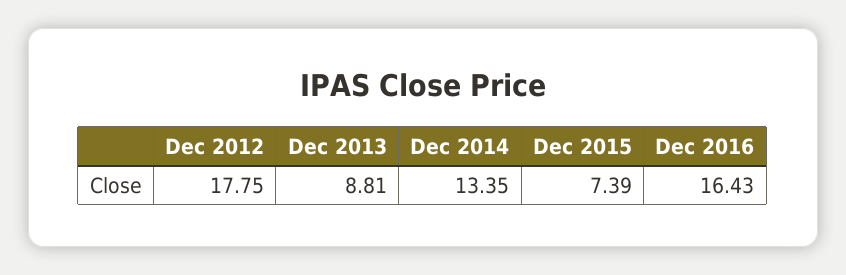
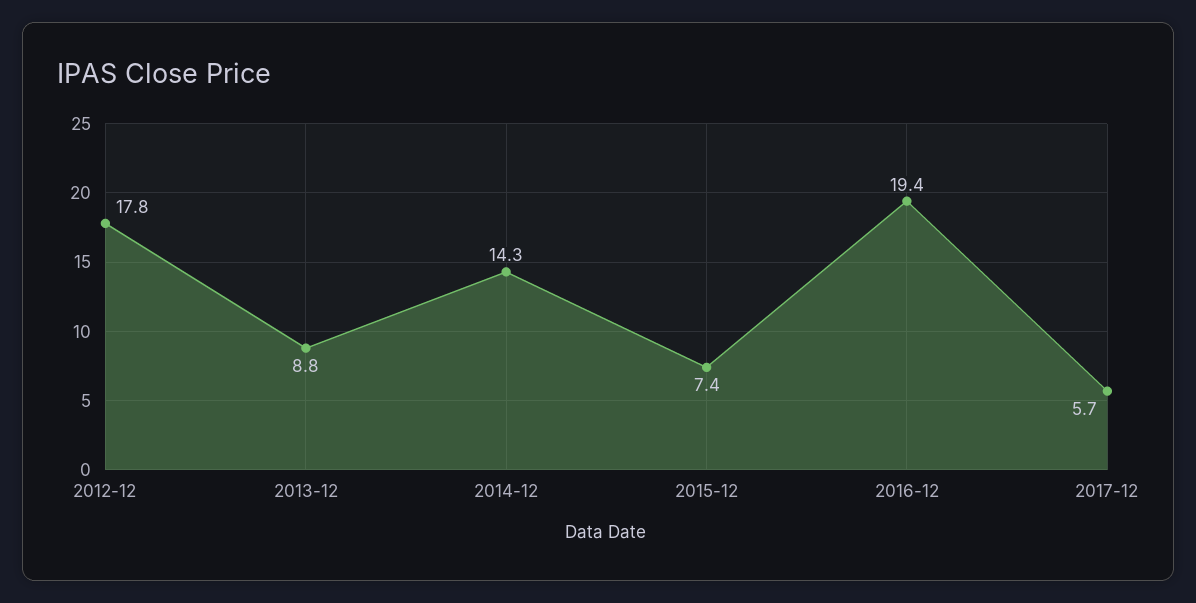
Dec 2014: 13.35 -> 14.3
Dec 2016: 16.43 -> 19.4
2017-12: none -> 5.7

